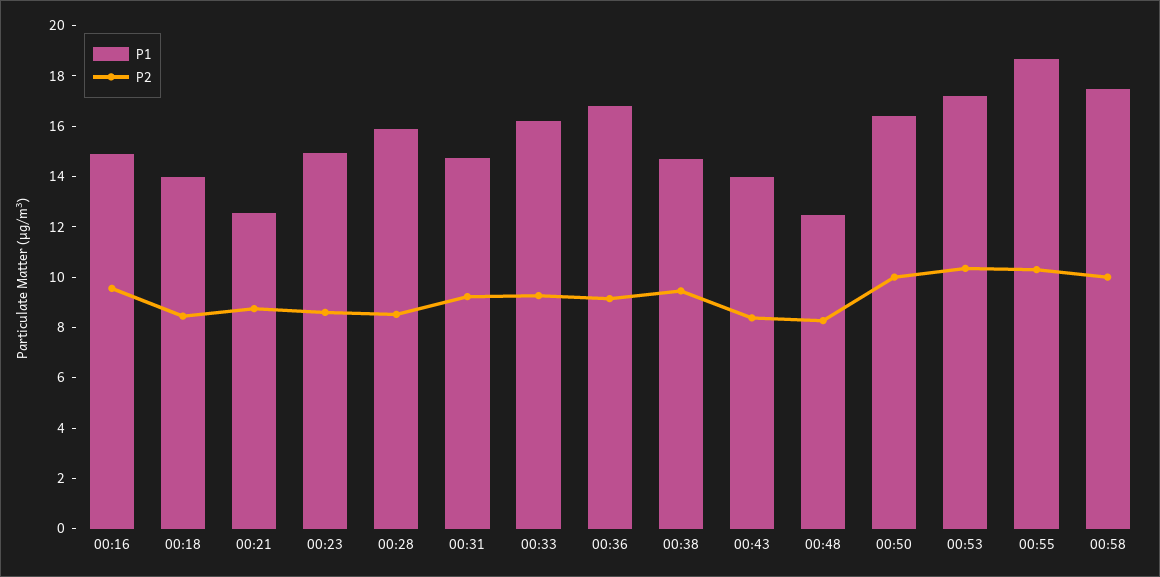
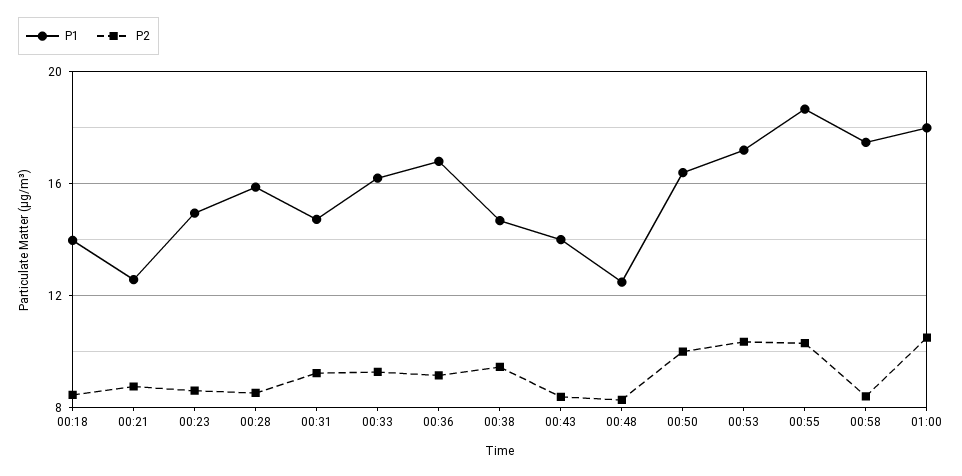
P1, 00:16: 15 -> none
P2, 00:16: 9.5 -> none
P2, 00:58: 10 -> 8.5
P1, 01:00: none -> 18
P2, 01:00: none -> 10.5

